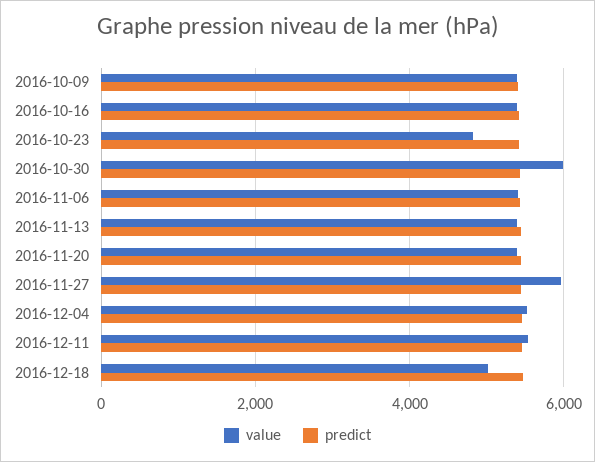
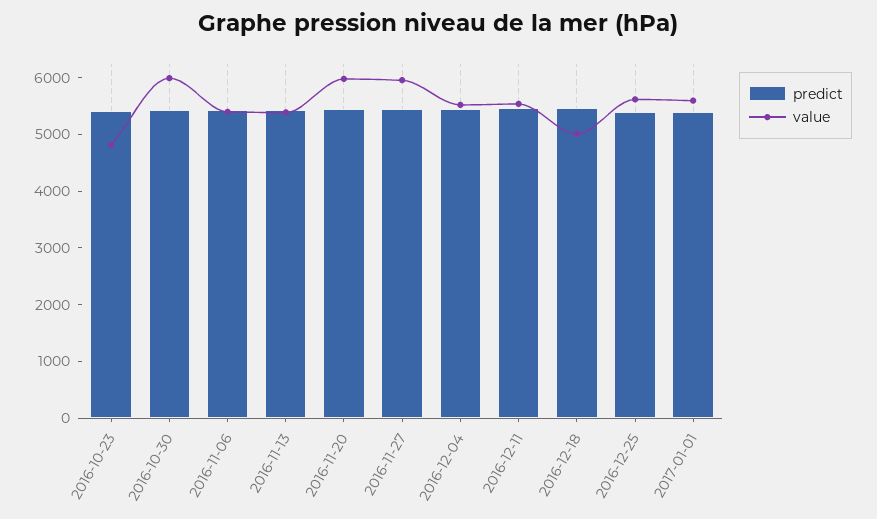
value, 2016-10-09: 5400 -> none
predict, 2016-10-09: 5400 -> none
value, 2016-10-16: 5400 -> none
predict, 2016-10-16: 5400 -> none
value, 2016-11-20: 5400 -> 6000
predict, 2016-12-25: none -> 5400
value, 2016-12-25: none -> 5600
predict, 2017-01-01: none -> 5400
value, 2017-01-01: none -> 5600

